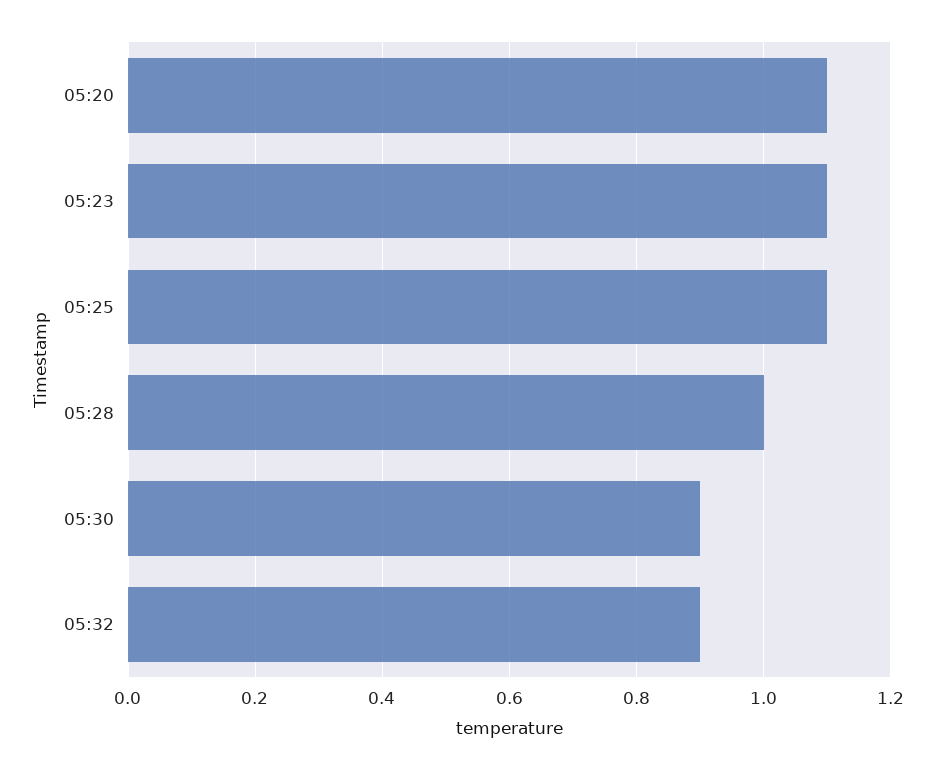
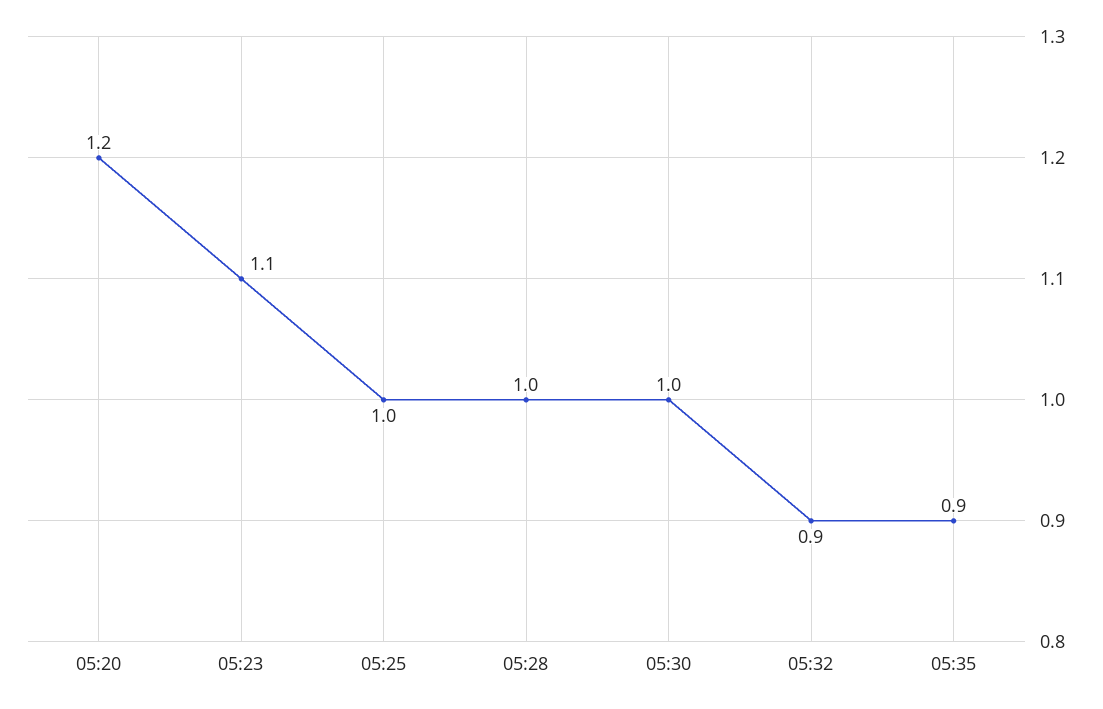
05:20: 1.1 -> 1.2
05:25: 1.1 -> 1
05:30: 0.9 -> 1
05:35: none -> 0.9

